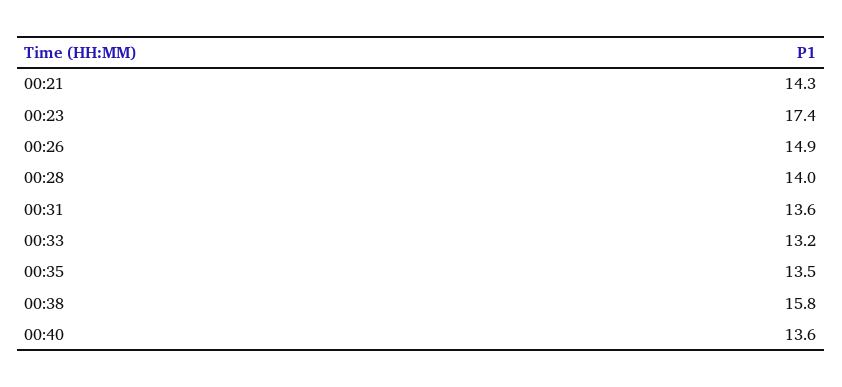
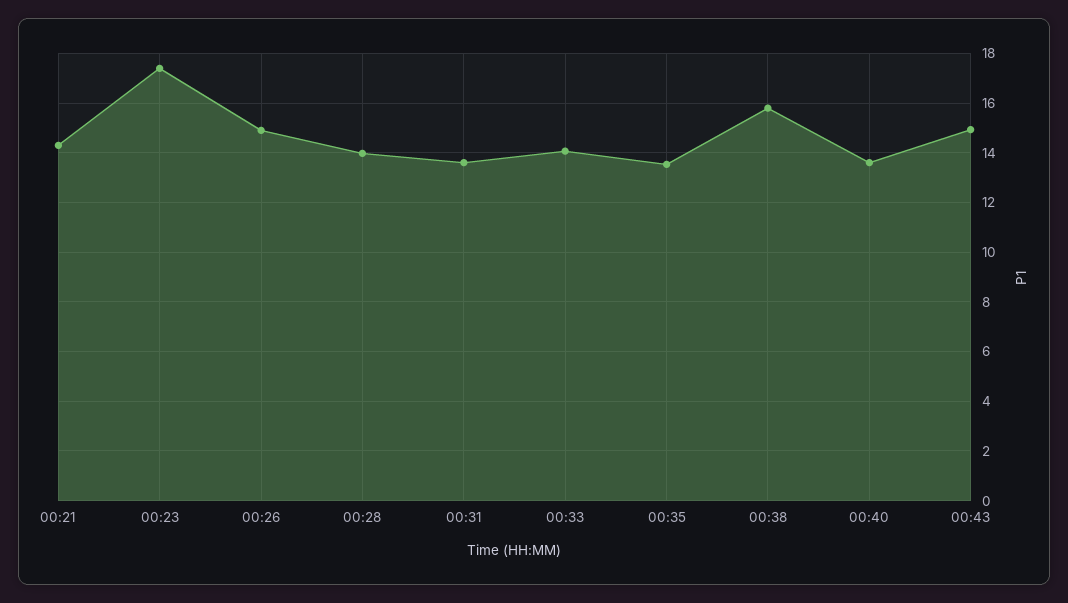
00:33: 13.2 -> 14
00:43: none -> 15

